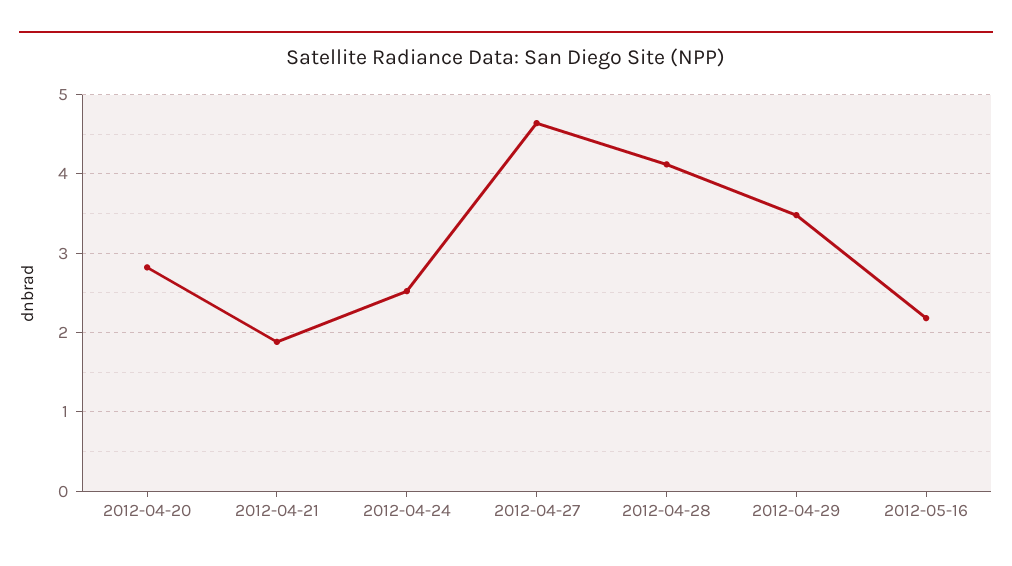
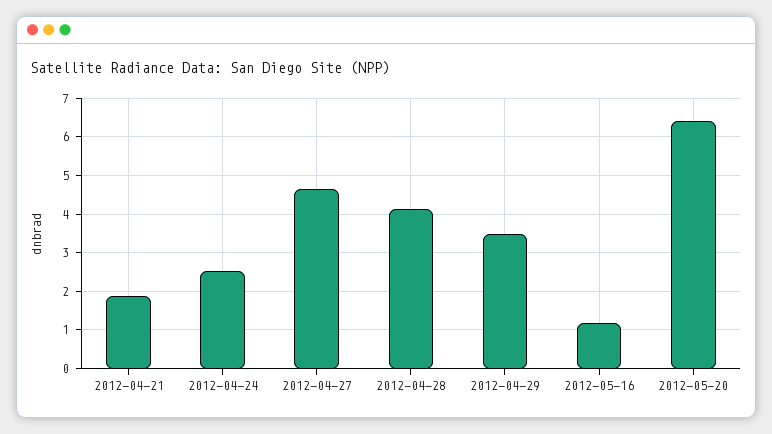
2012-04-20: 2.8 -> none
2012-05-16: 2.2 -> 1.2
2012-05-20: none -> 6.4

